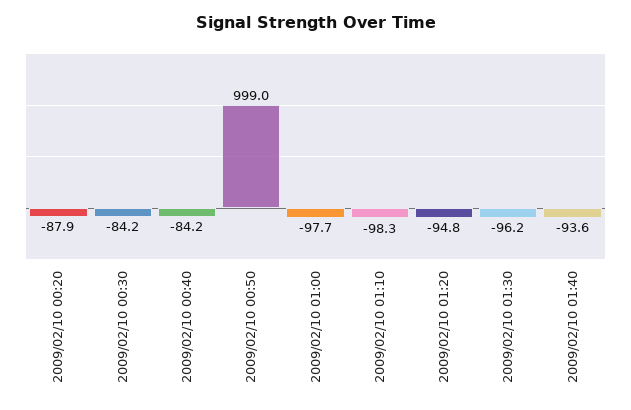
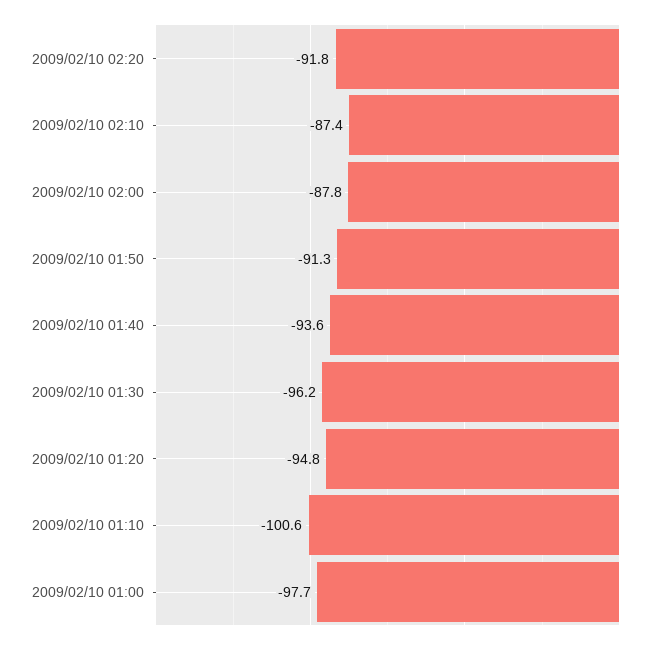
2009/02/10 00:20: -87.9 -> none
2009/02/10 00:30: -84.2 -> none
2009/02/10 00:40: -84.2 -> none
2009/02/10 00:50: 999 -> none
2009/02/10 01:10: -98.3 -> -100.6
2009/02/10 02:20: none -> -91.8
2009/02/10 02:10: none -> -87.4
2009/02/10 02:00: none -> -87.8
2009/02/10 01:50: none -> -91.3

